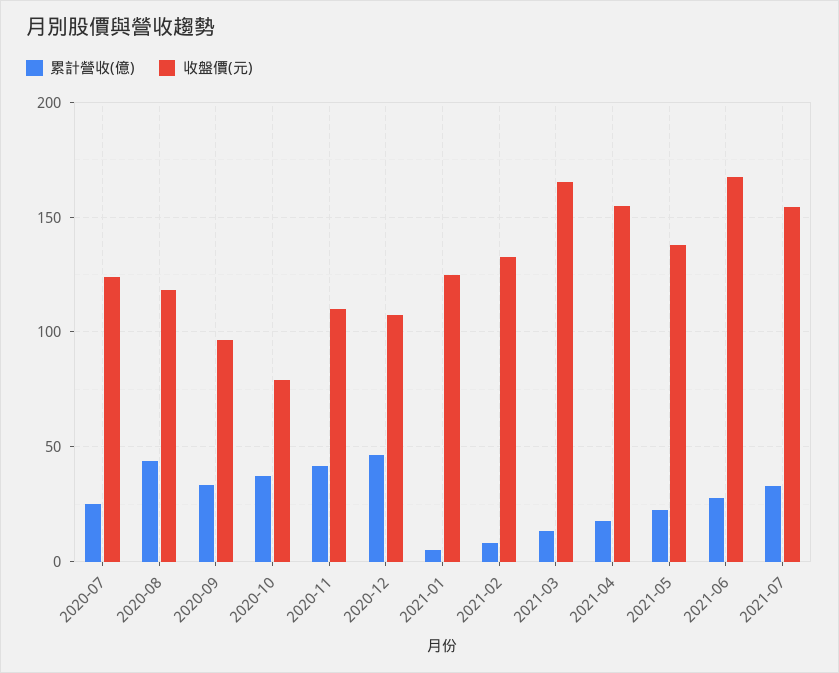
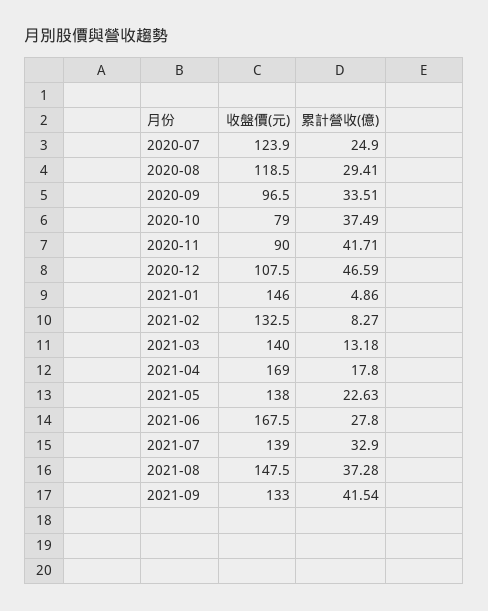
累計營收(億), 2020-08: 45 -> 29.41
收盤價(元), 2020-11: 110 -> 90
收盤價(元), 2021-01: 125 -> 146
收盤價(元), 2021-03: 165 -> 140
收盤價(元), 2021-04: 155 -> 169
收盤價(元), 2021-07: 155 -> 139
收盤價(元), 2021-08: none -> 147.5
累計營收(億), 2021-08: none -> 37.28
收盤價(元), 2021-09: none -> 133
累計營收(億), 2021-09: none -> 41.54

